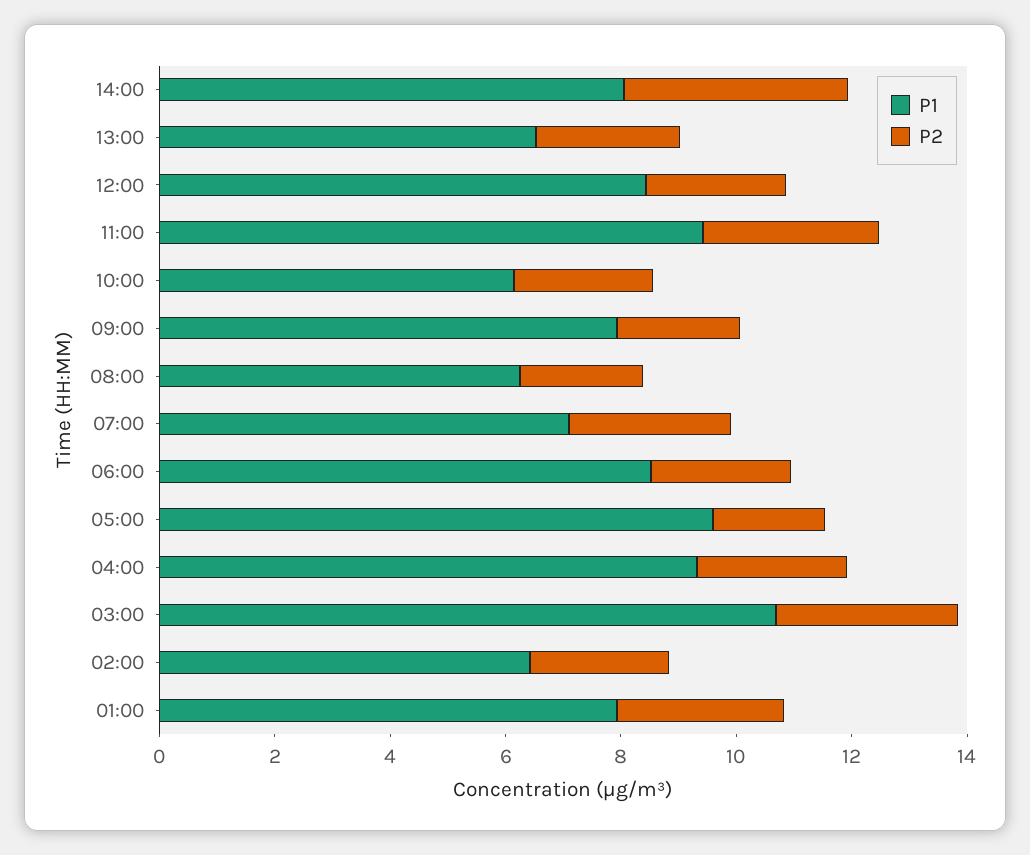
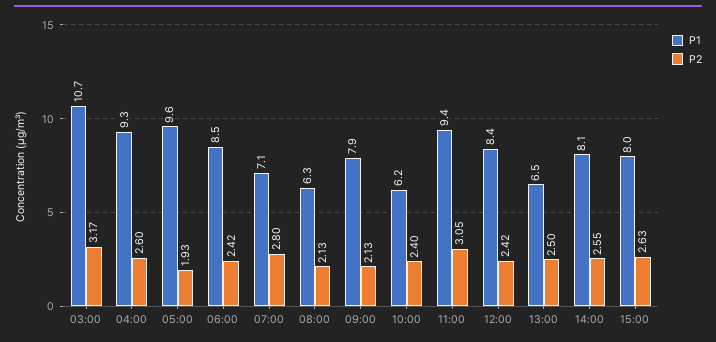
P2, 14:00: 4 -> 2.55
P1, 02:00: 6.5 -> none
P2, 02:00: 2.5 -> none
P1, 01:00: 8 -> none
P2, 01:00: 3 -> none
P1, 15:00: none -> 8
P2, 15:00: none -> 2.63

